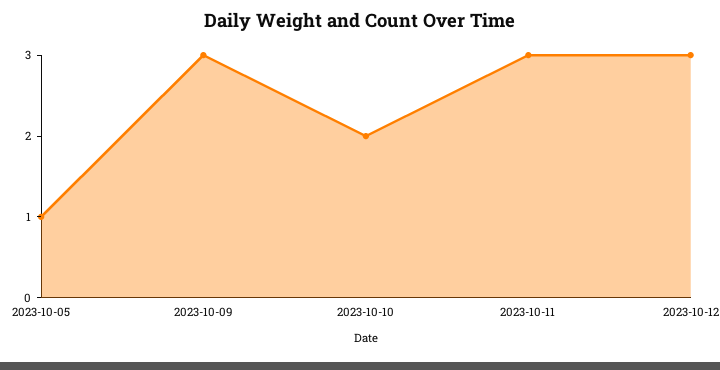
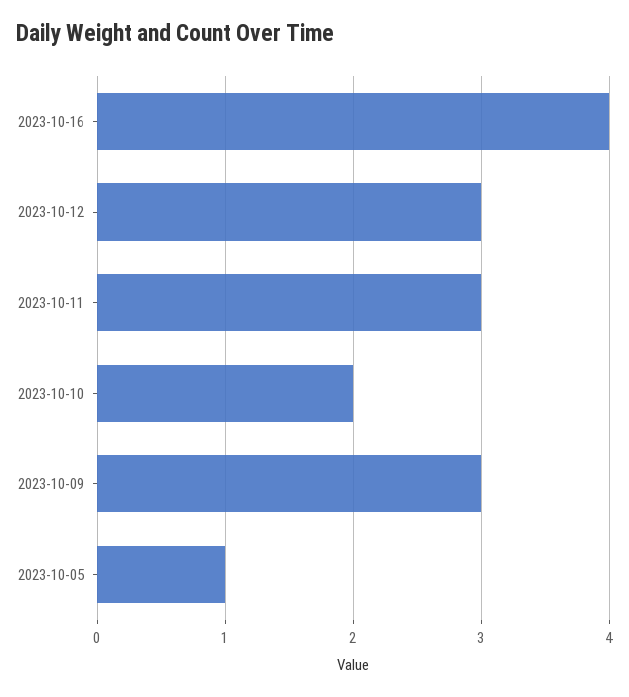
2023-10-16: none -> 4

